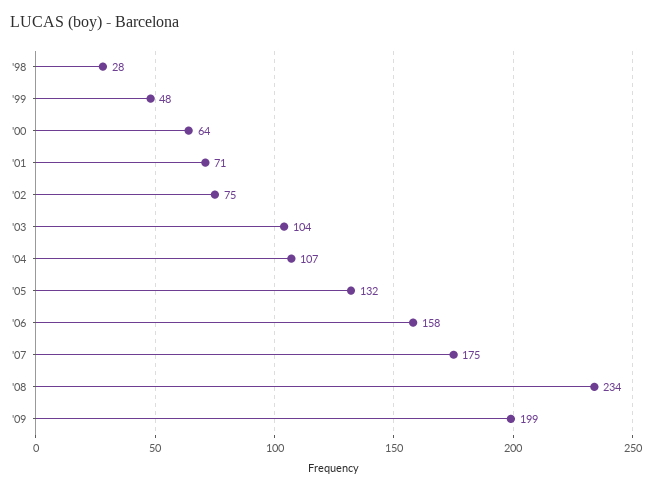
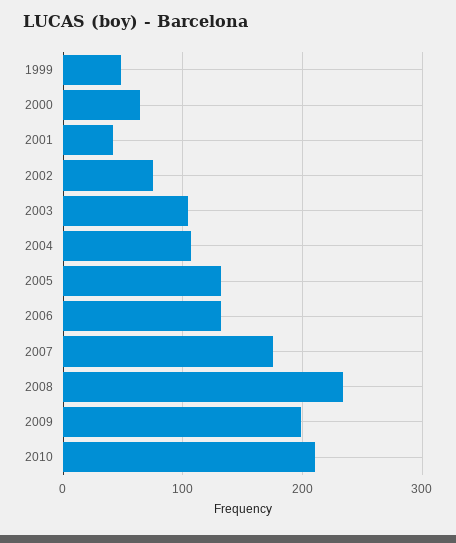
'98: 28 -> none
'01: 71 -> 40
'06: 158 -> 130
2010: none -> 210

